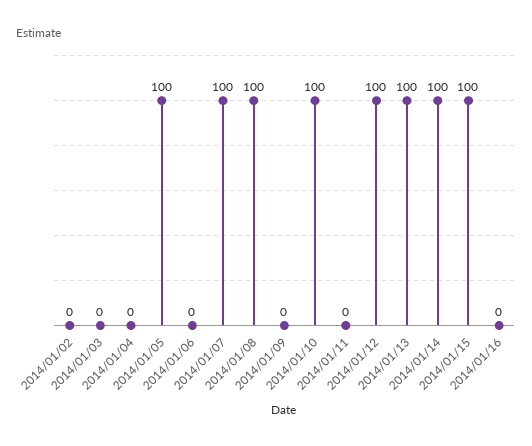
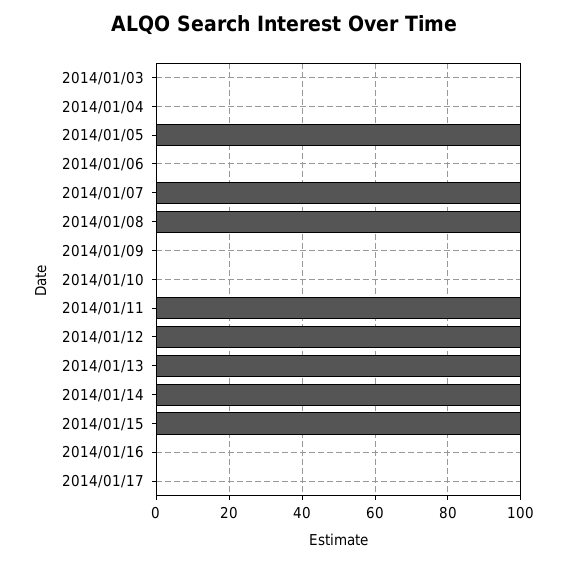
2014/01/02: 0 -> none
2014/01/10: 100 -> 0
2014/01/11: 0 -> 100
2014/01/17: none -> 0

